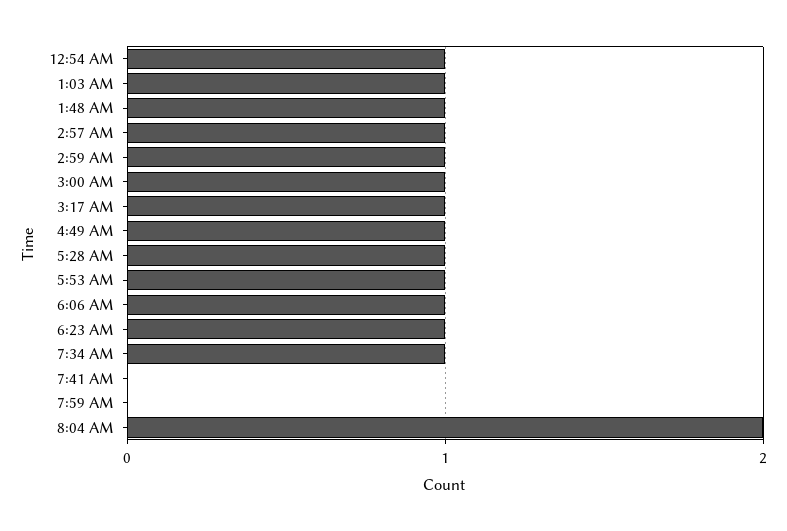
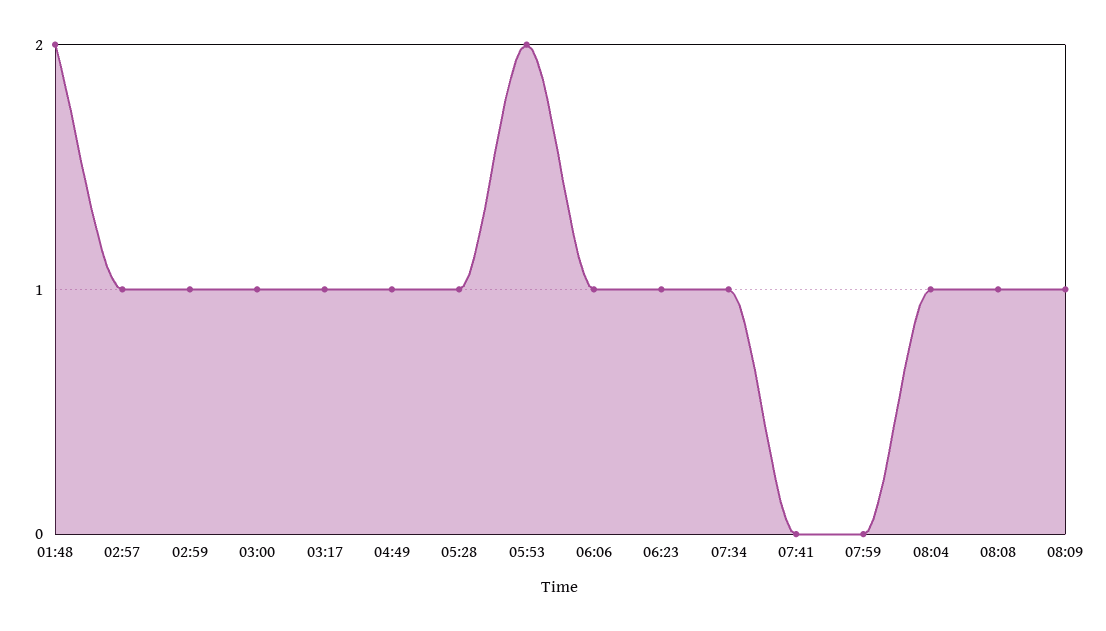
12:54 AM: 1 -> none
1:03 AM: 1 -> none
1:48 AM: 1 -> 2
5:53 AM: 1 -> 2
8:04 AM: 2 -> 1
08:08: none -> 1
08:09: none -> 1

